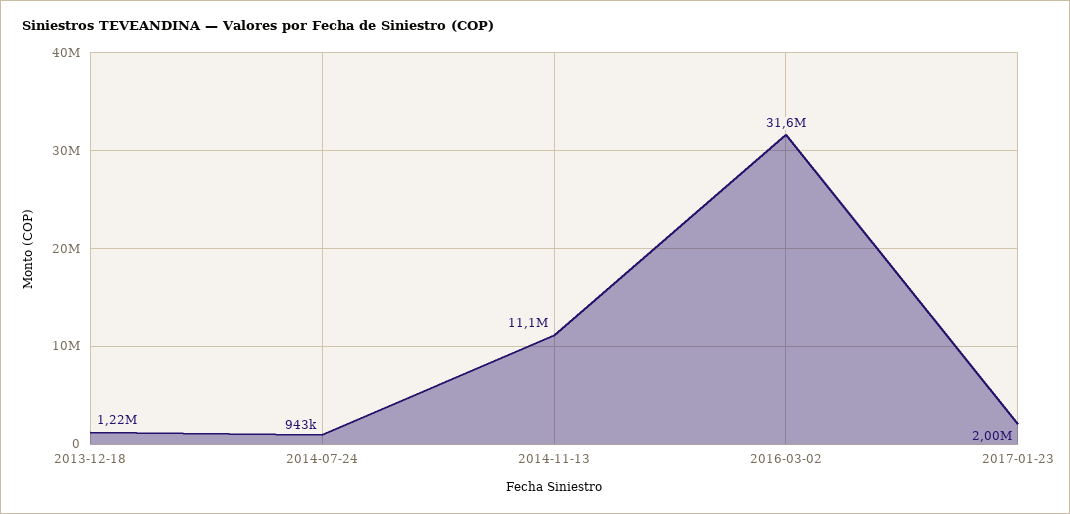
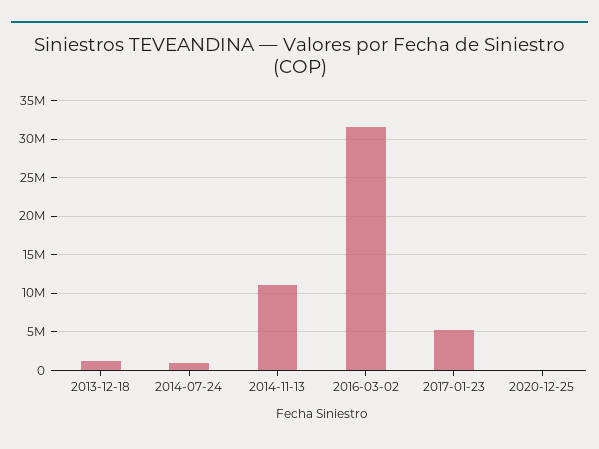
2017-01-23: 2000000 -> 5000000
2020-12-25: none -> 0

